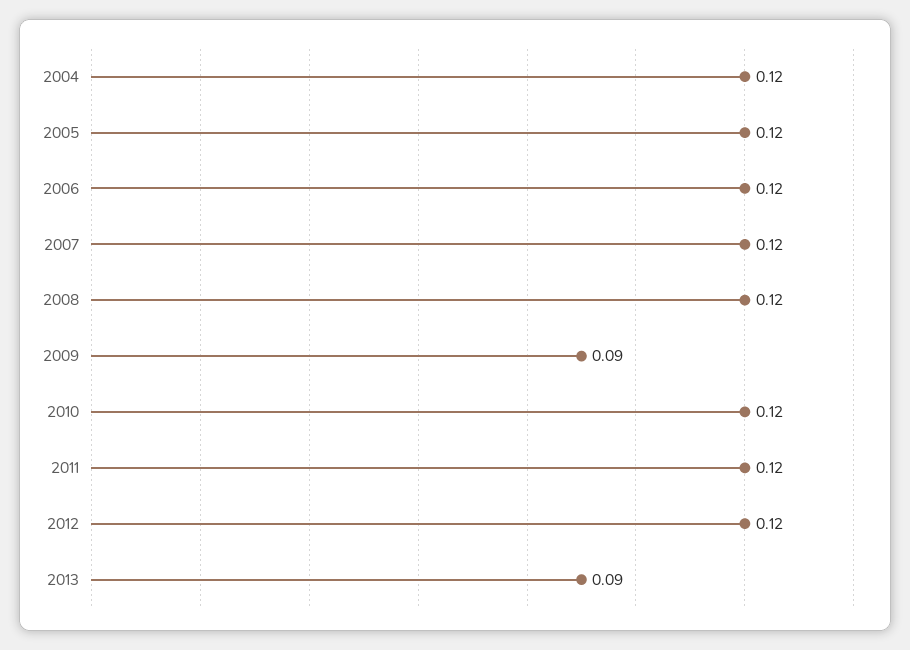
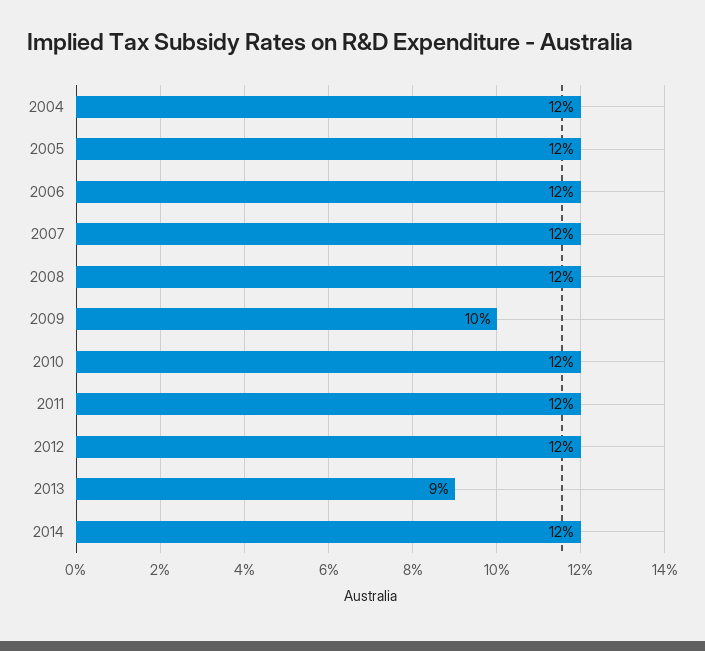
2009: 0.09 -> 0.1
2014: none -> 0.12

